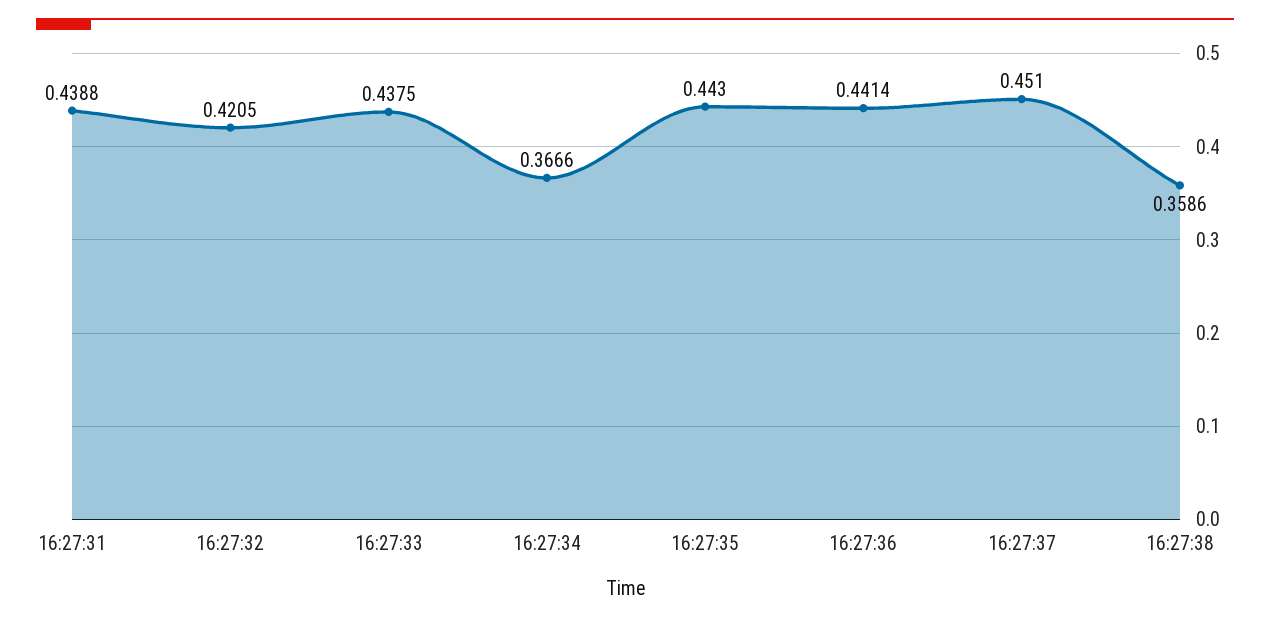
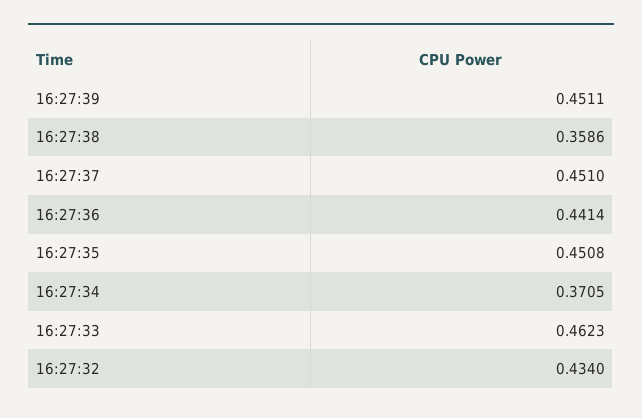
16:27:31: 0.4388 -> none
16:27:32: 0.4205 -> 0.434
16:27:33: 0.4375 -> 0.4623
16:27:34: 0.3666 -> 0.3705
16:27:35: 0.443 -> 0.4508
16:27:39: none -> 0.4511

